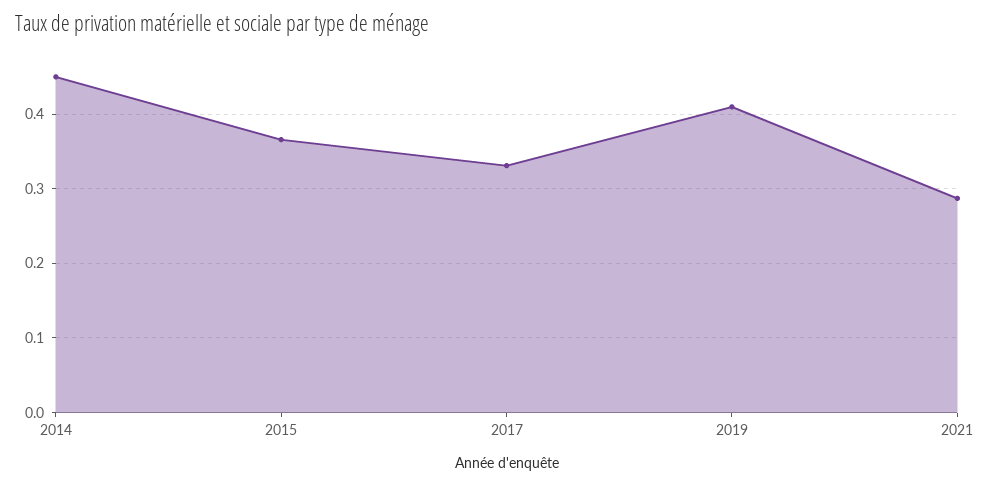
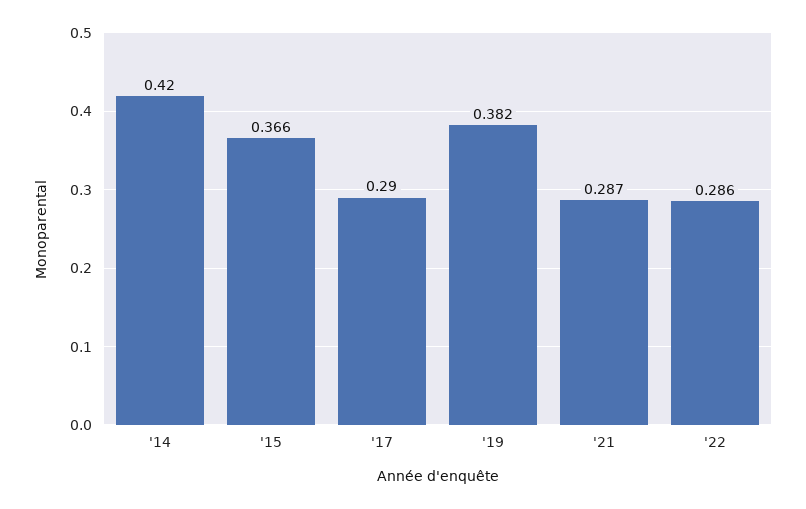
2014: 0.45 -> 0.42
2017: 0.33 -> 0.29
2019: 0.41 -> 0.382
'22: none -> 0.286

